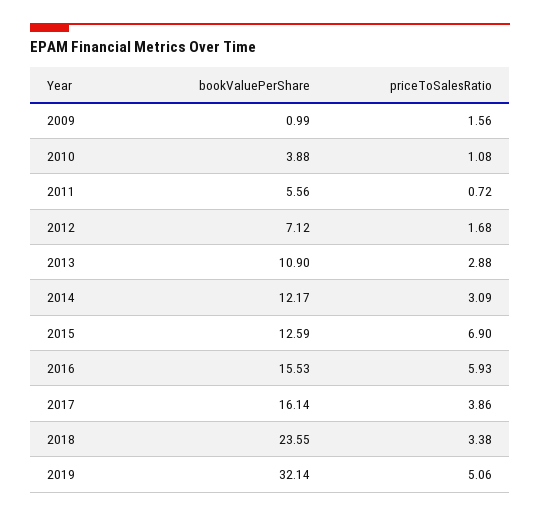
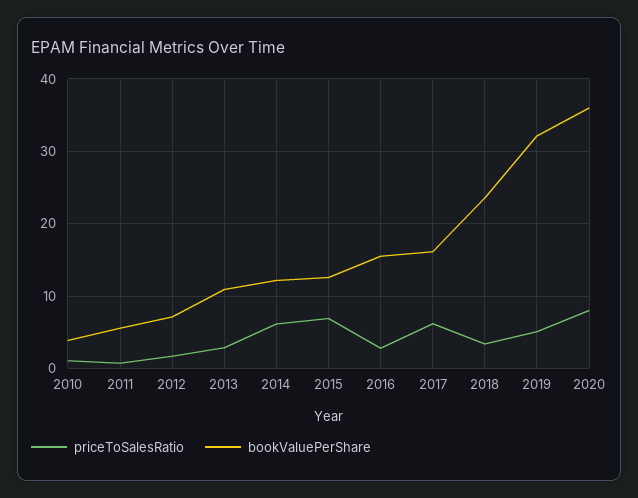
bookValuePerShare, 2009: 0.99 -> none
priceToSalesRatio, 2009: 1.56 -> none
priceToSalesRatio, 2014: 3.09 -> 6
priceToSalesRatio, 2016: 5.93 -> 3
priceToSalesRatio, 2017: 3.86 -> 6
priceToSalesRatio, 2020: none -> 8
bookValuePerShare, 2020: none -> 36

